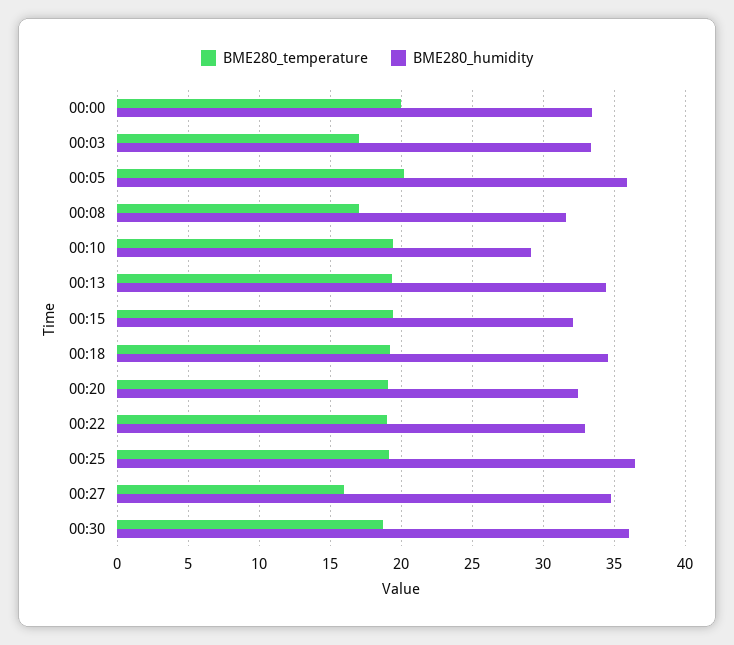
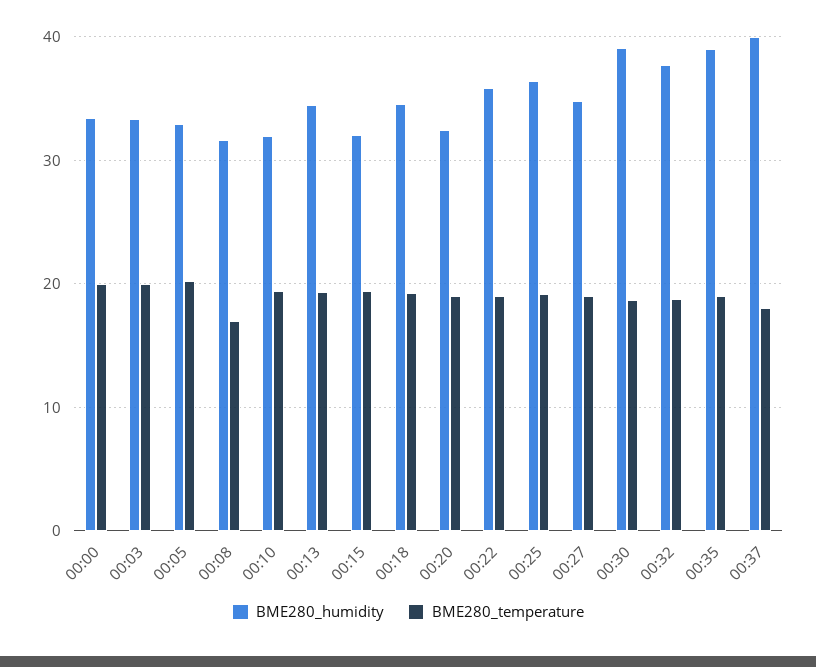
BME280_temperature, 00:03: 17 -> 20
BME280_humidity, 00:05: 36 -> 33
BME280_humidity, 00:10: 29 -> 32
BME280_humidity, 00:22: 33 -> 36
BME280_temperature, 00:27: 16 -> 19
BME280_humidity, 00:30: 36 -> 39
BME280_humidity, 00:32: none -> 38
BME280_temperature, 00:32: none -> 19
BME280_humidity, 00:35: none -> 39
BME280_temperature, 00:35: none -> 19
BME280_humidity, 00:37: none -> 40
BME280_temperature, 00:37: none -> 18

